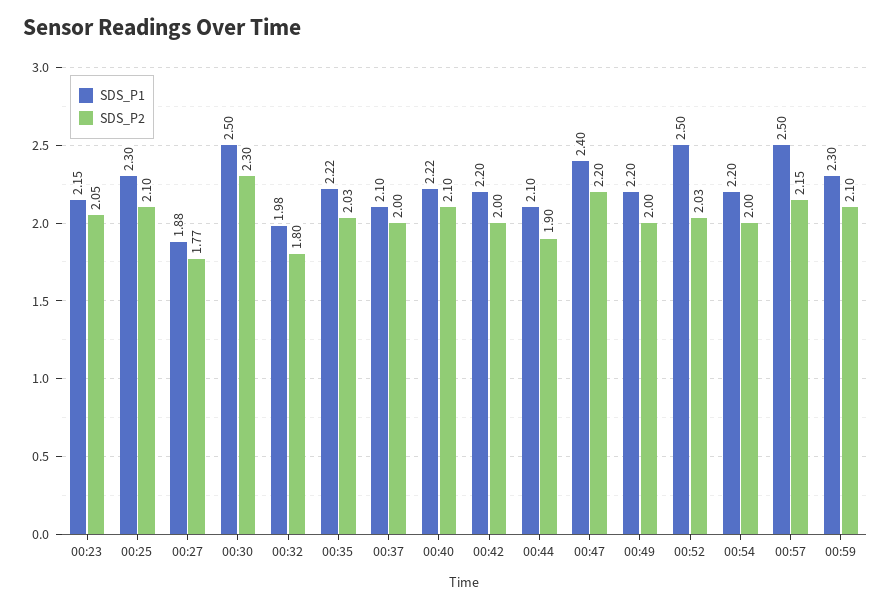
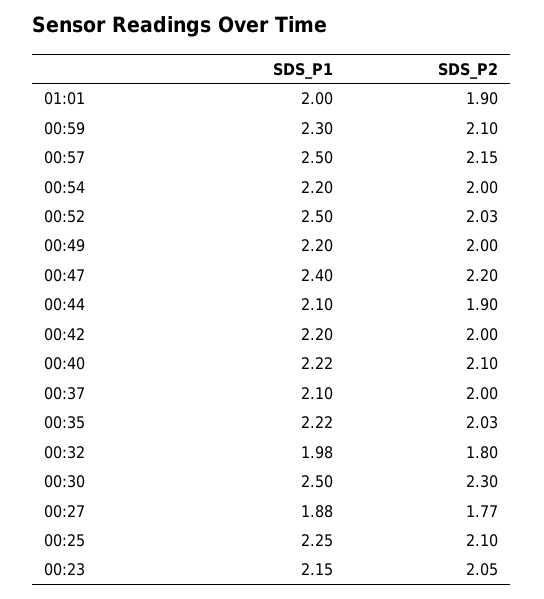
SDS_P1, 00:25: 2.3 -> 2.25
SDS_P1, 01:01: none -> 2
SDS_P2, 01:01: none -> 1.9

